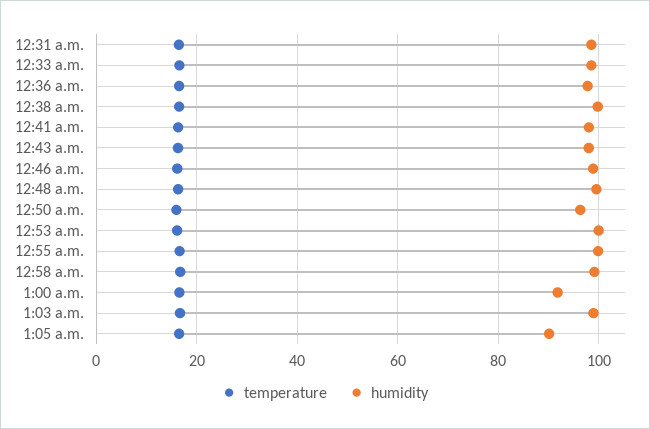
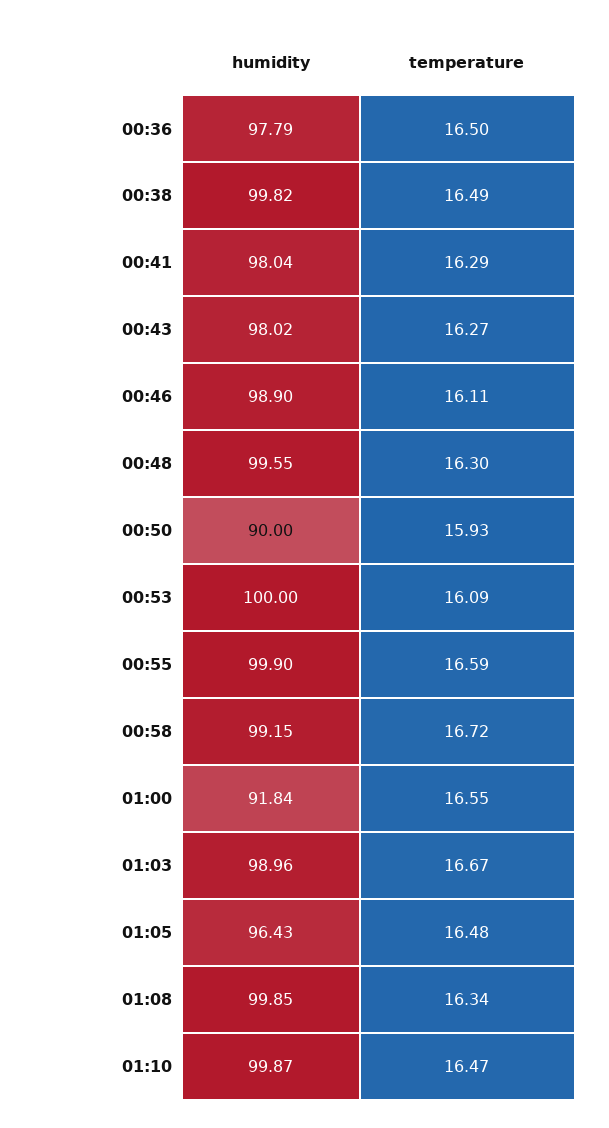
temperature, 12:31 a.m.: 16 -> none
humidity, 12:31 a.m.: 98 -> none
temperature, 12:33 a.m.: 16 -> none
humidity, 12:33 a.m.: 98 -> none
humidity, 12:50 a.m.: 96 -> 90
humidity, 1:05 a.m.: 90 -> 96.43
humidity, 01:08: none -> 99.85
temperature, 01:08: none -> 16.34
humidity, 01:10: none -> 99.87
temperature, 01:10: none -> 16.47

